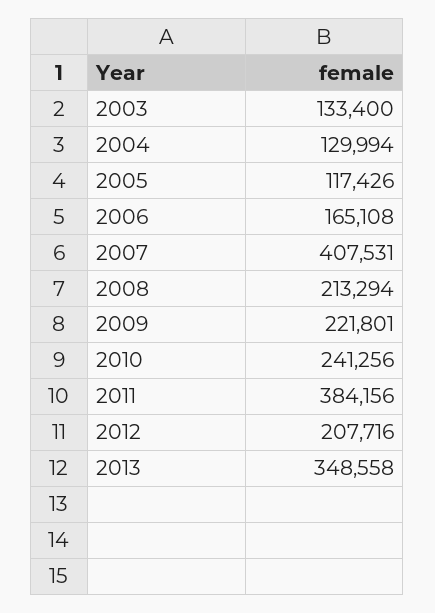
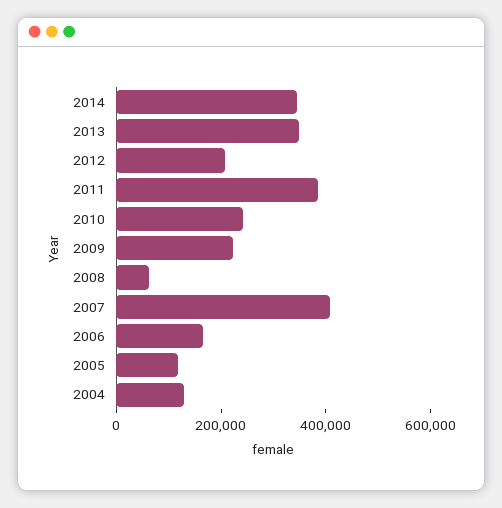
2003: 133400 -> none
2008: 213294 -> 50000
2014: none -> 350000

